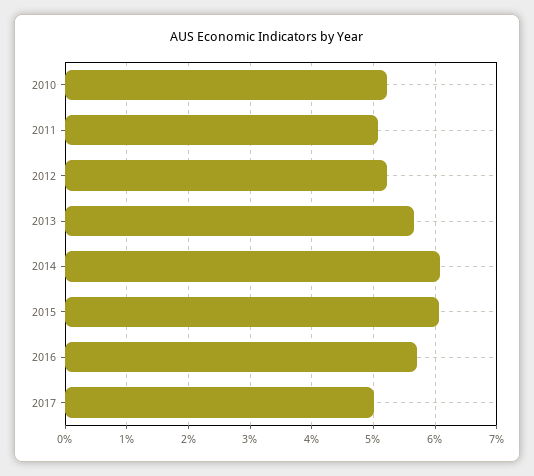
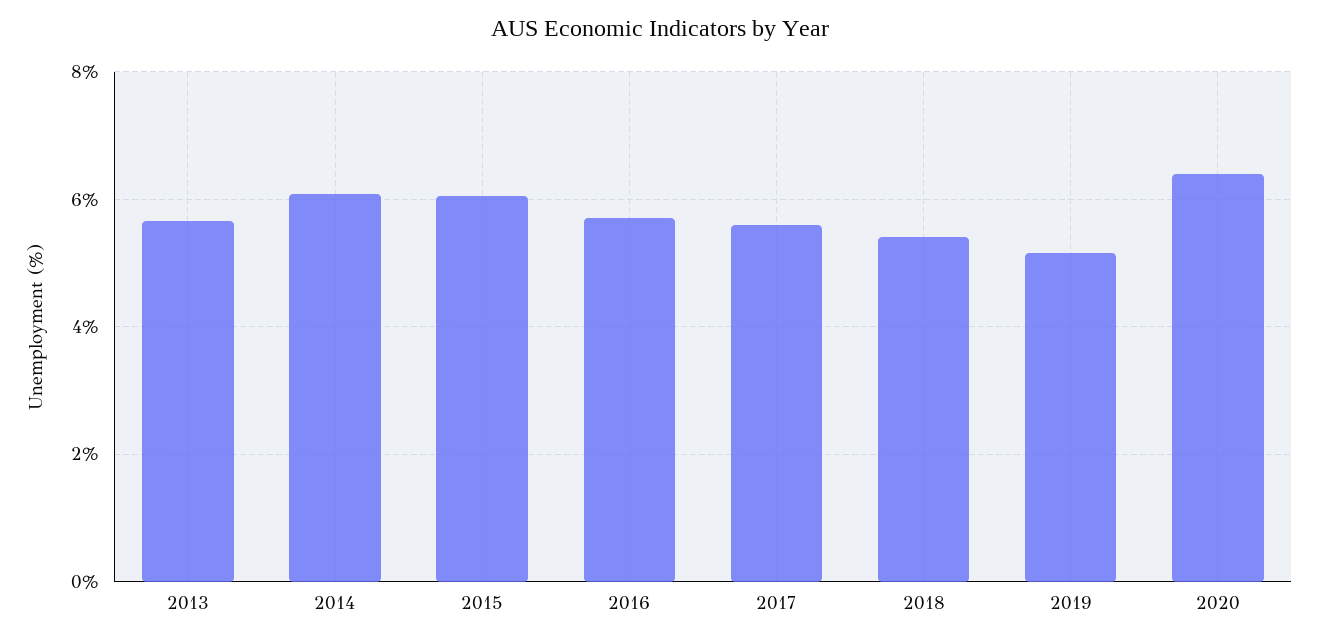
2010: 5.2 -> none
2011: 5.1 -> none
2012: 5.2 -> none
2017: 5 -> 5.6
2018: none -> 5.4
2019: none -> 5.2
2020: none -> 6.4

